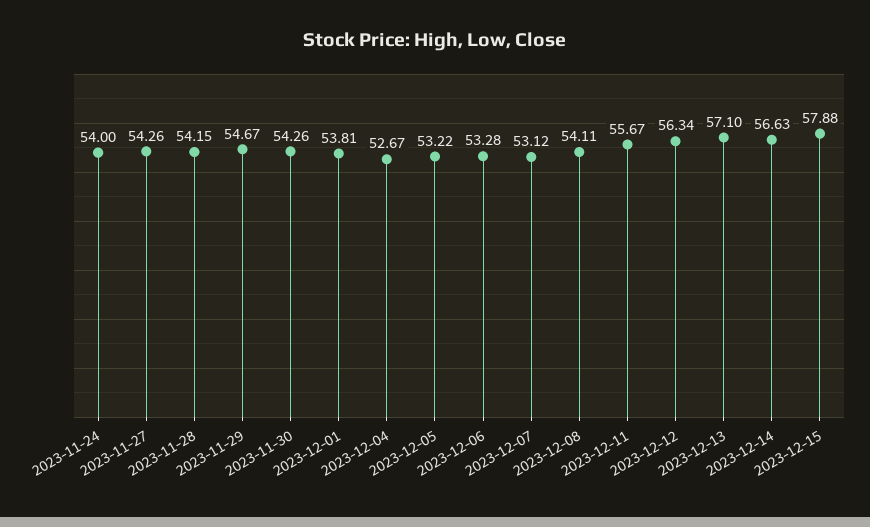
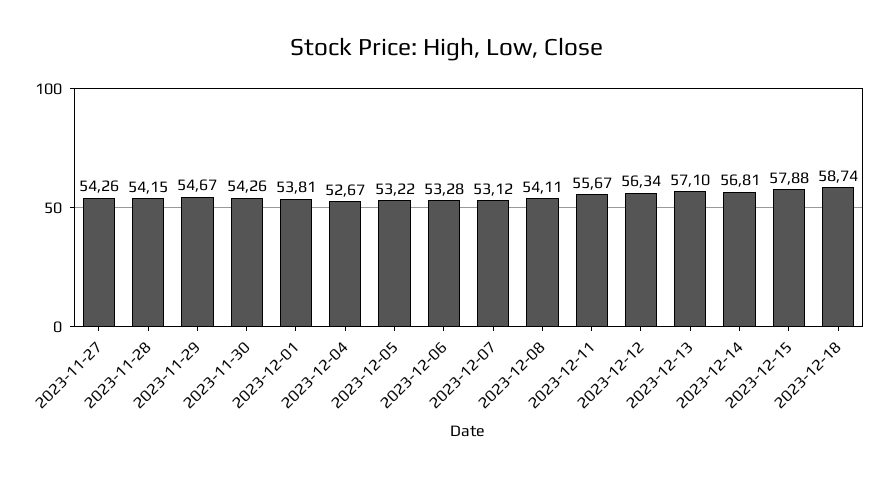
2023-11-24: 54 -> none
2023-12-14: 56.63 -> 56.81
2023-12-18: none -> 58.74

